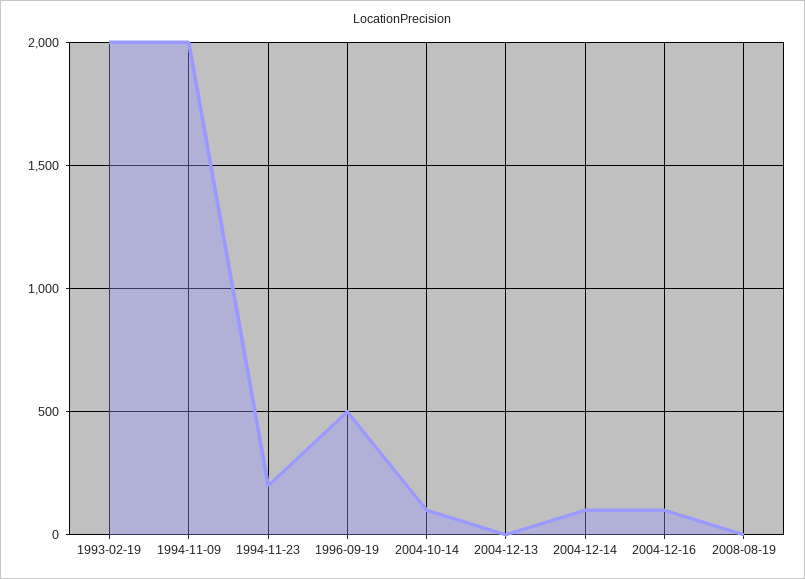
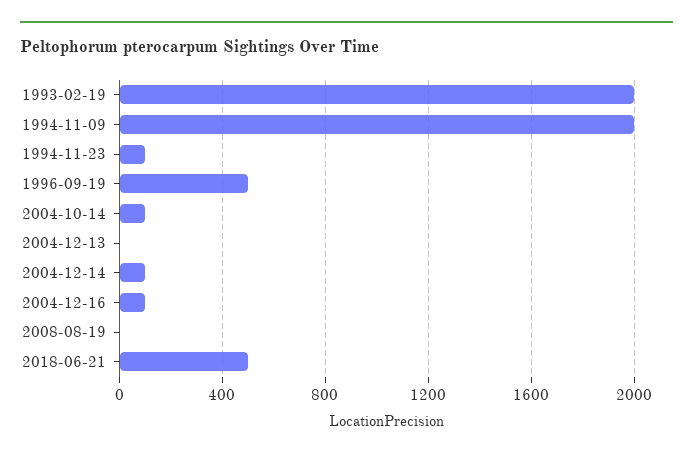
1994-11-23: 200 -> 100
2018-06-21: none -> 500

